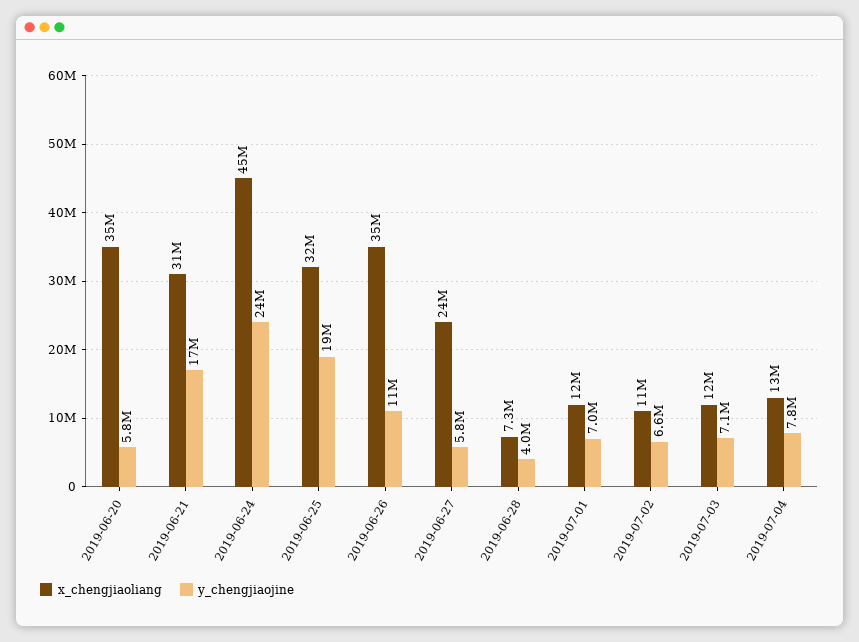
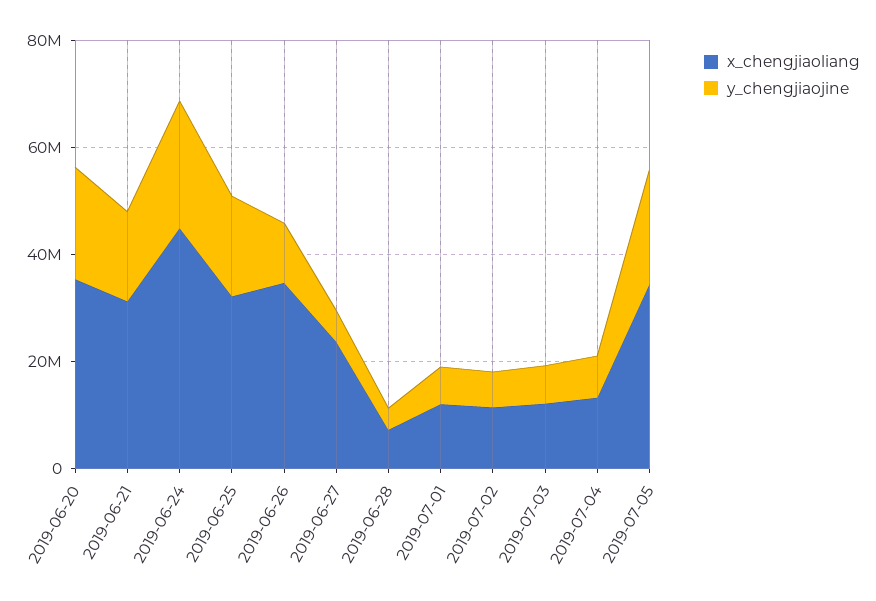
y_chengjiaojine, 2019-06-20: 5800000 -> 20000000
x_chengjiaoliang, 2019-07-05: none -> 35000000
y_chengjiaojine, 2019-07-05: none -> 20000000

